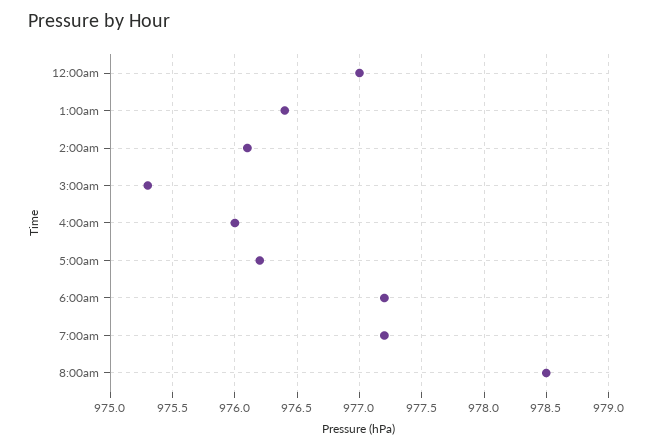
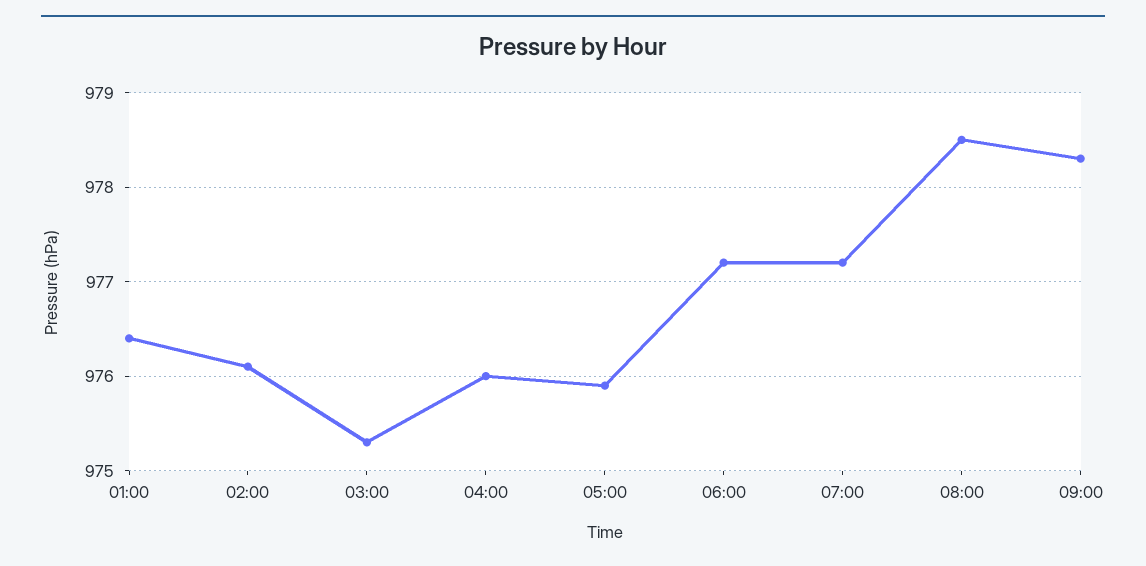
12:00am: 977 -> none
5:00am: 976.2 -> 975.9
09:00: none -> 978.3

